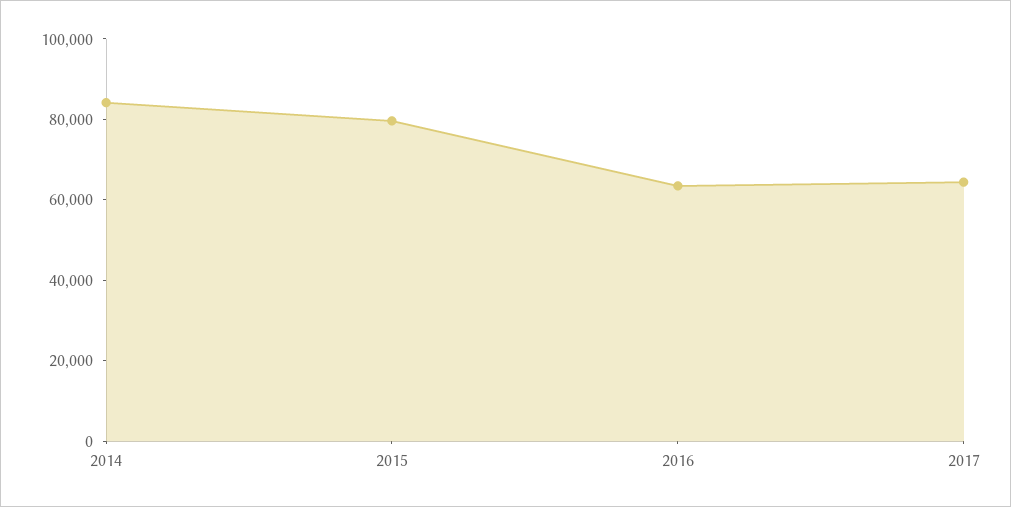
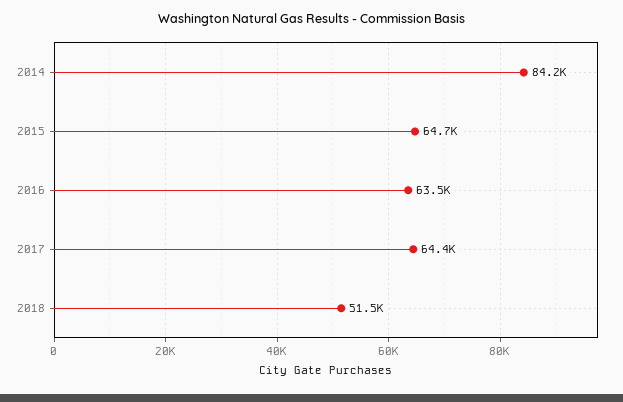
2015: 80000 -> 64700
2018: none -> 51500

